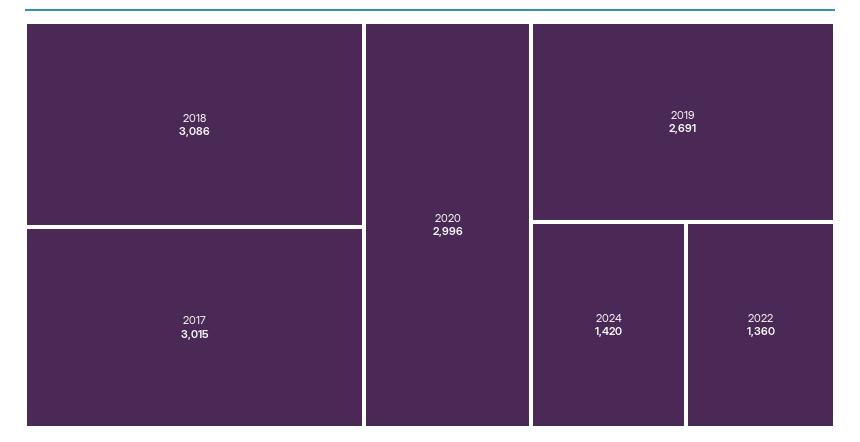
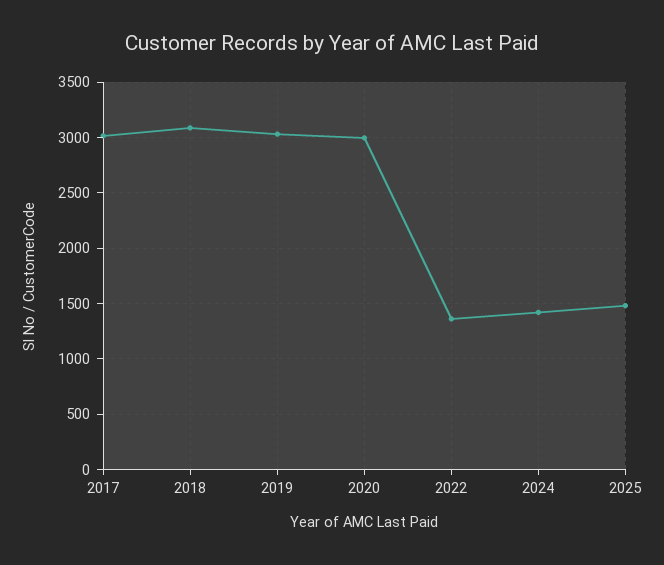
2019: 2691 -> 3000
2025: none -> 1500

